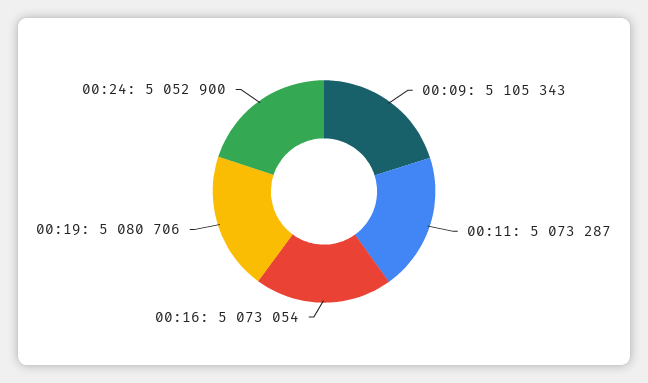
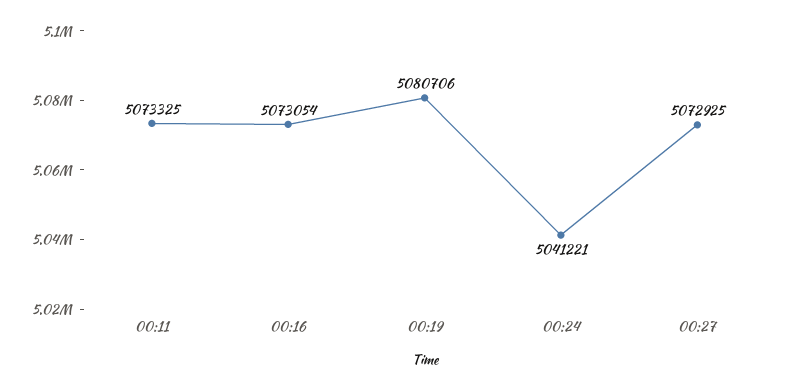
00:09: 5105343 -> none
00:11: 5073287 -> 5073325
00:24: 5052900 -> 5041221
00:27: none -> 5072925

